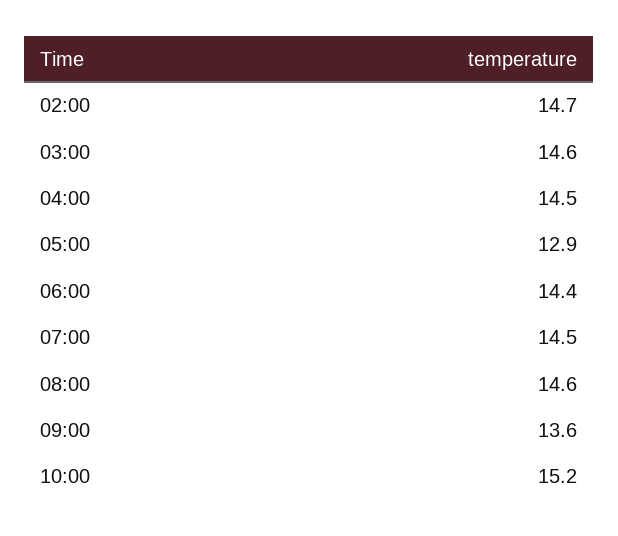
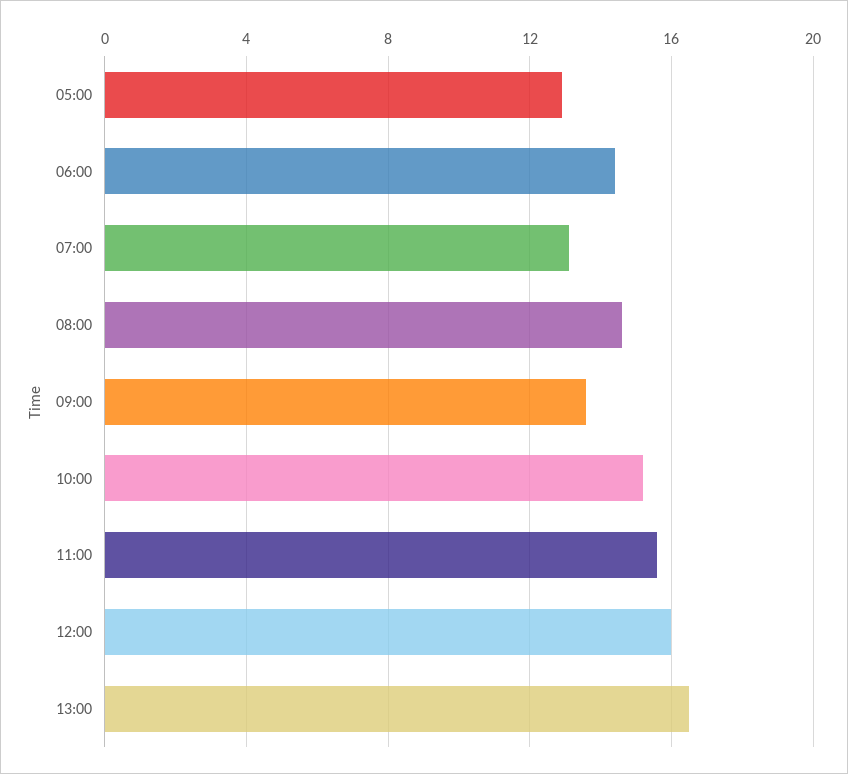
02:00: 14.7 -> none
03:00: 14.6 -> none
04:00: 14.5 -> none
07:00: 14.5 -> 13
11:00: none -> 15.5
12:00: none -> 16
13:00: none -> 16.5

